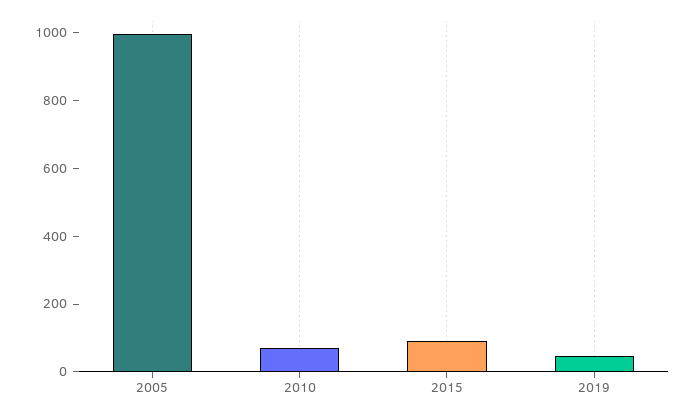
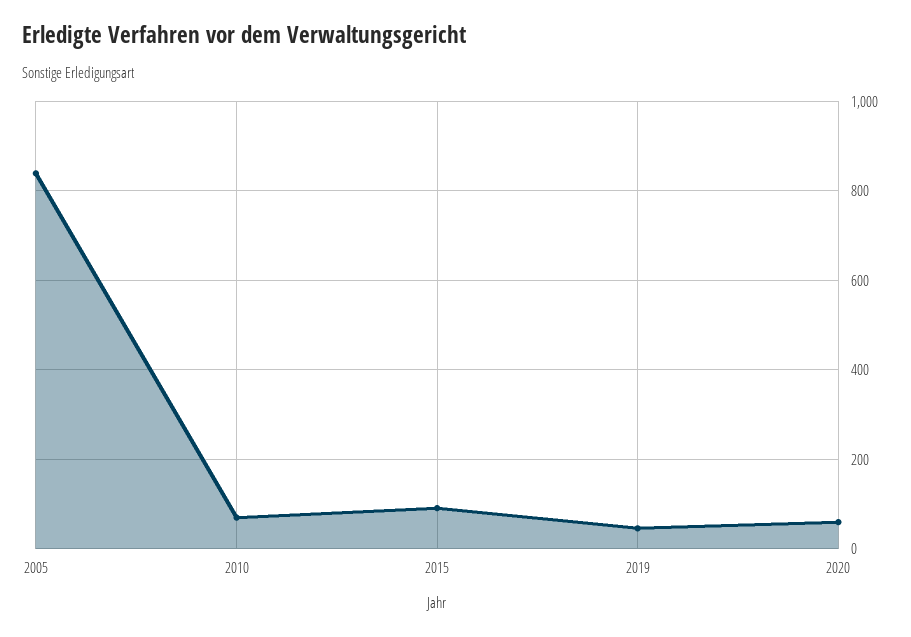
2005: 1000 -> 840
2020: none -> 60

